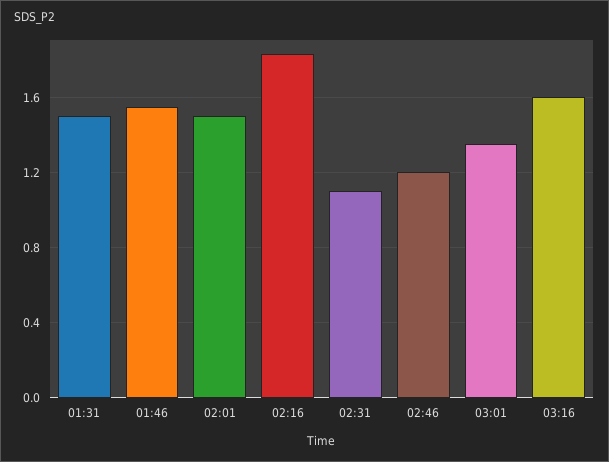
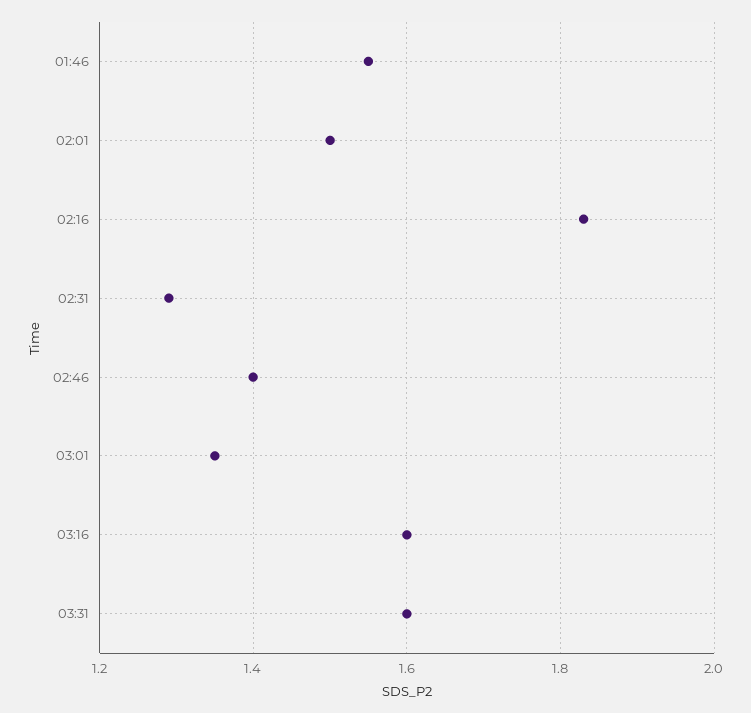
01:31: 1.5 -> none
02:31: 1.1 -> 1.3
02:46: 1.2 -> 1.4
03:31: none -> 1.6

